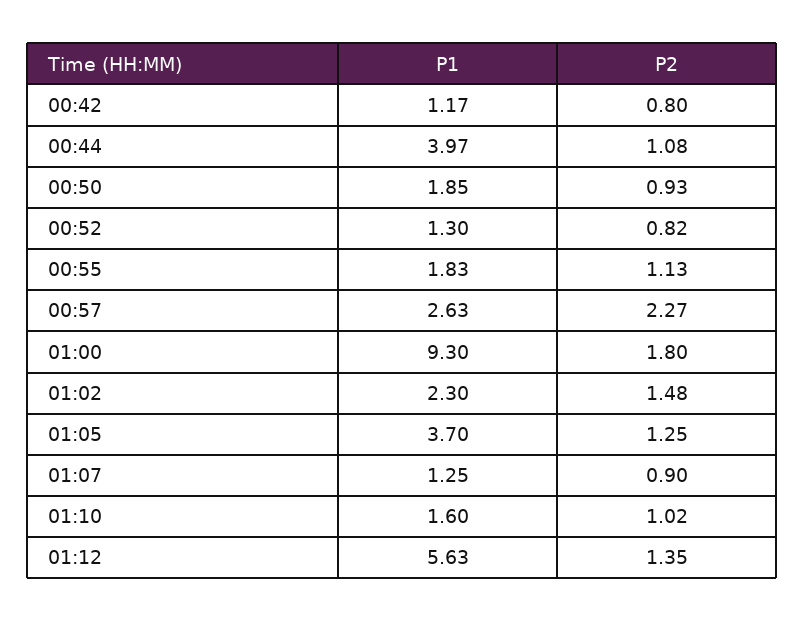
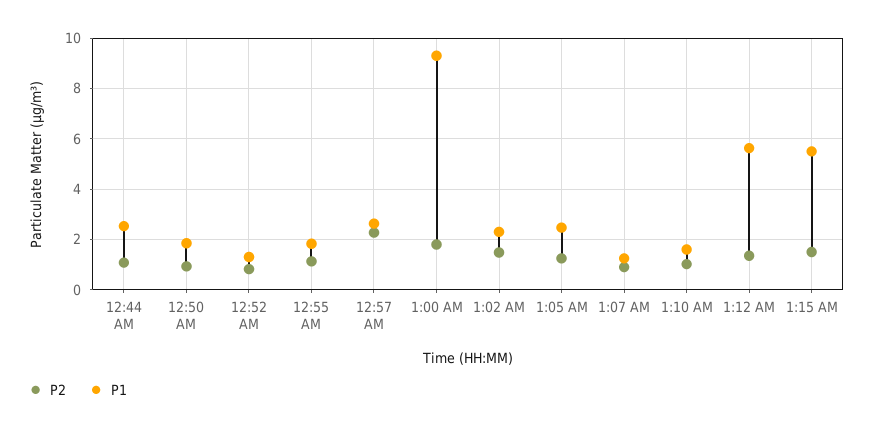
P1, 00:42: 1.17 -> none
P2, 00:42: 0.8 -> none
P1, 00:44: 3.97 -> 2.5
P1, 01:05: 3.7 -> 2.5
P2, 1:15 AM: none -> 1.5
P1, 1:15 AM: none -> 5.5

